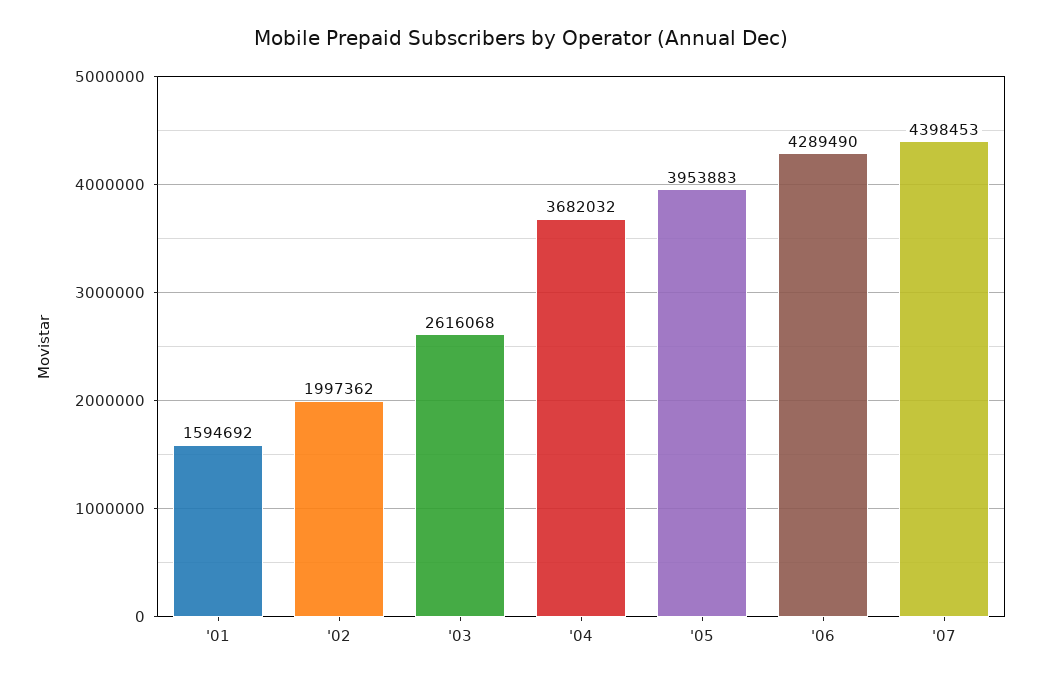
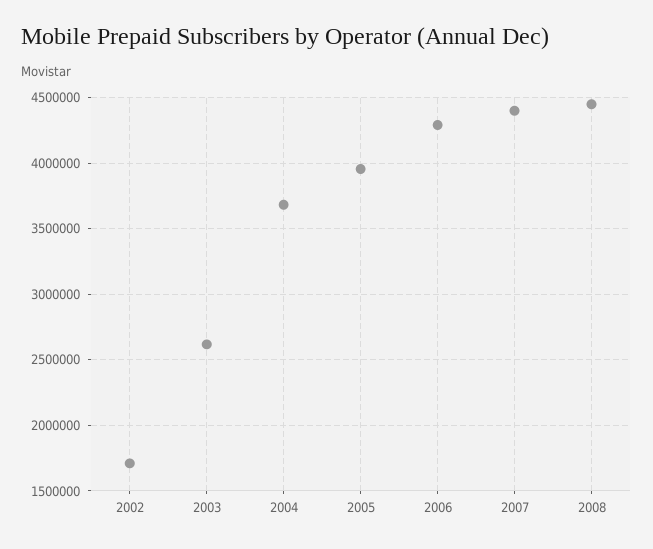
'01: 1594692 -> none
'02: 1997362 -> 1700000
2008: none -> 4450000

